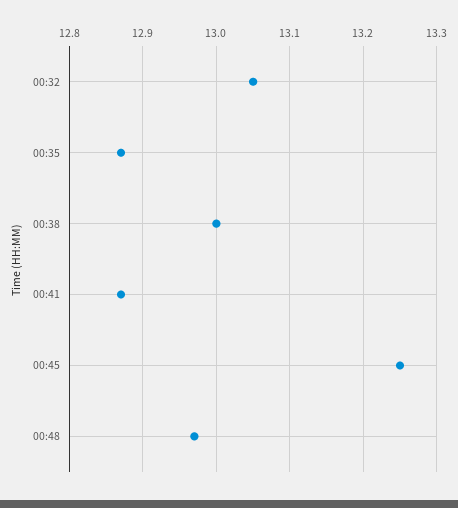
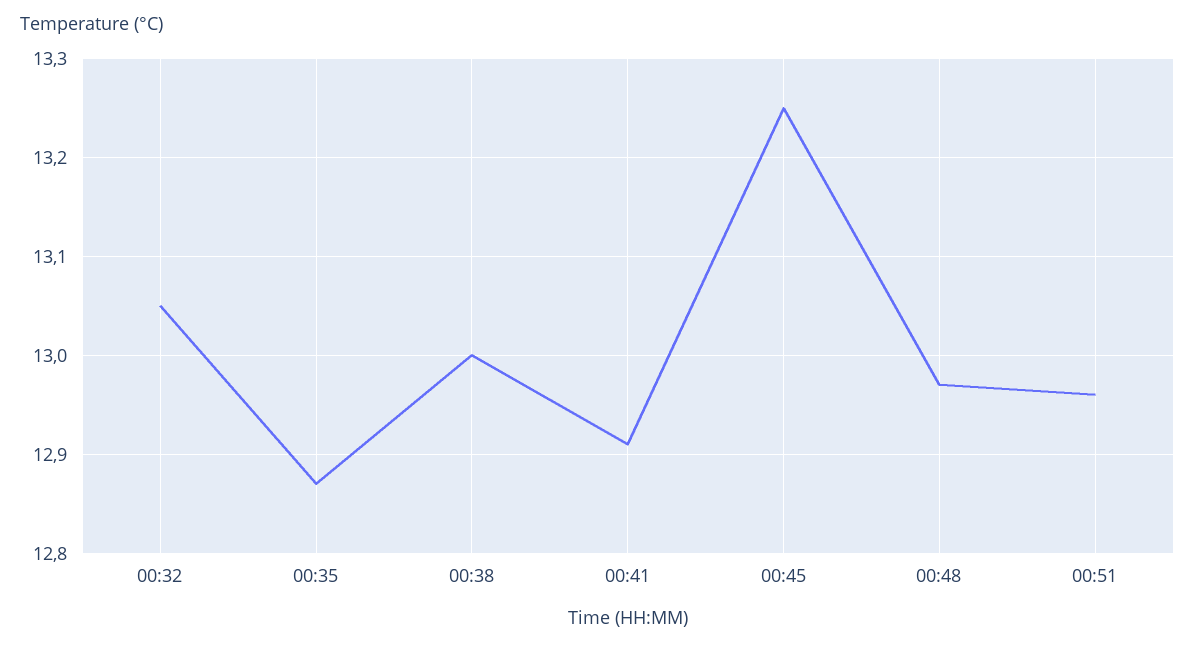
00:41: 12.87 -> 12.91
00:51: none -> 12.96

